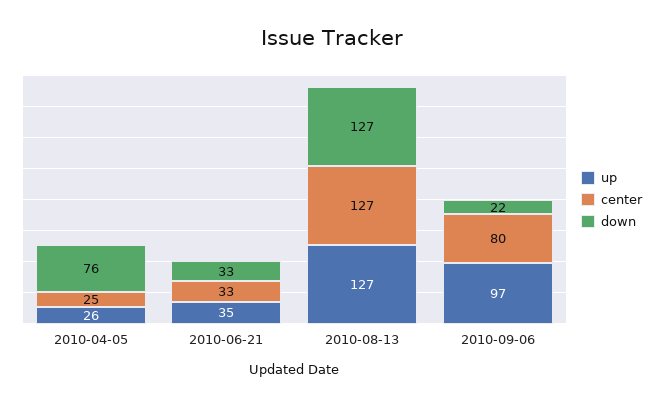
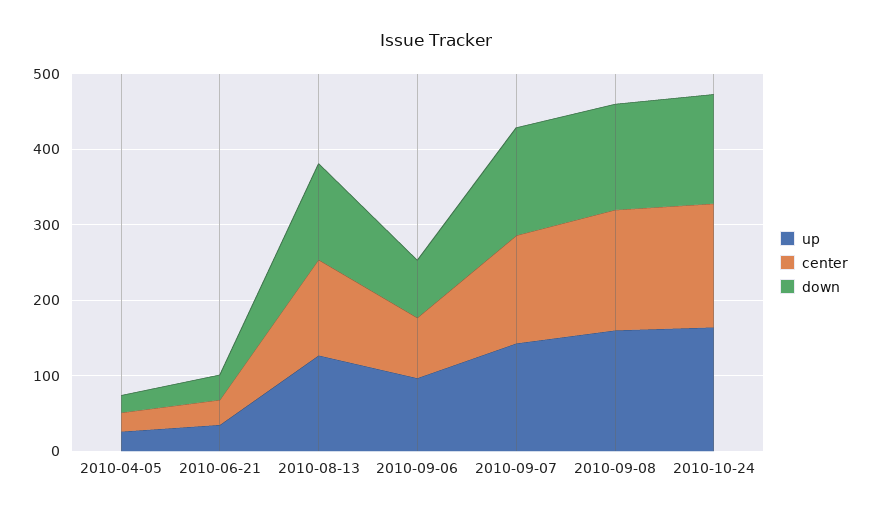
down, 2010-04-05: 76 -> 20
down, 2010-09-06: 22 -> 80
up, 2010-09-07: none -> 140
center, 2010-09-07: none -> 140
down, 2010-09-07: none -> 140
up, 2010-09-08: none -> 160
center, 2010-09-08: none -> 160
down, 2010-09-08: none -> 140
up, 2010-10-24: none -> 160
center, 2010-10-24: none -> 160
down, 2010-10-24: none -> 140

